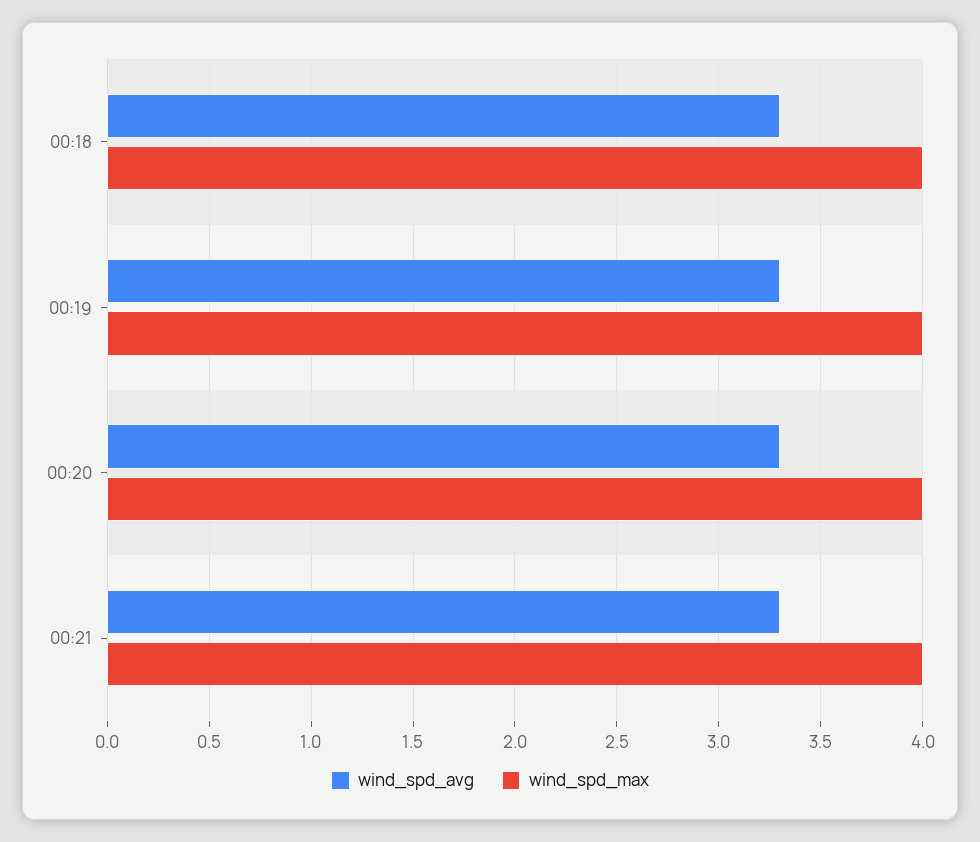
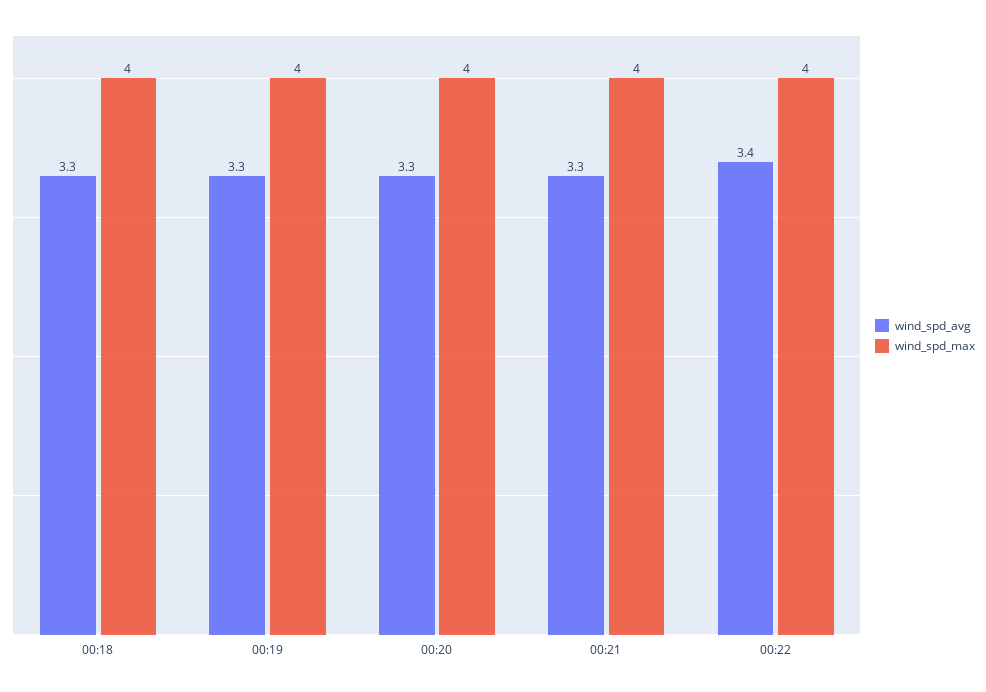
wind_spd_avg, 00:22: none -> 3.4
wind_spd_max, 00:22: none -> 4

